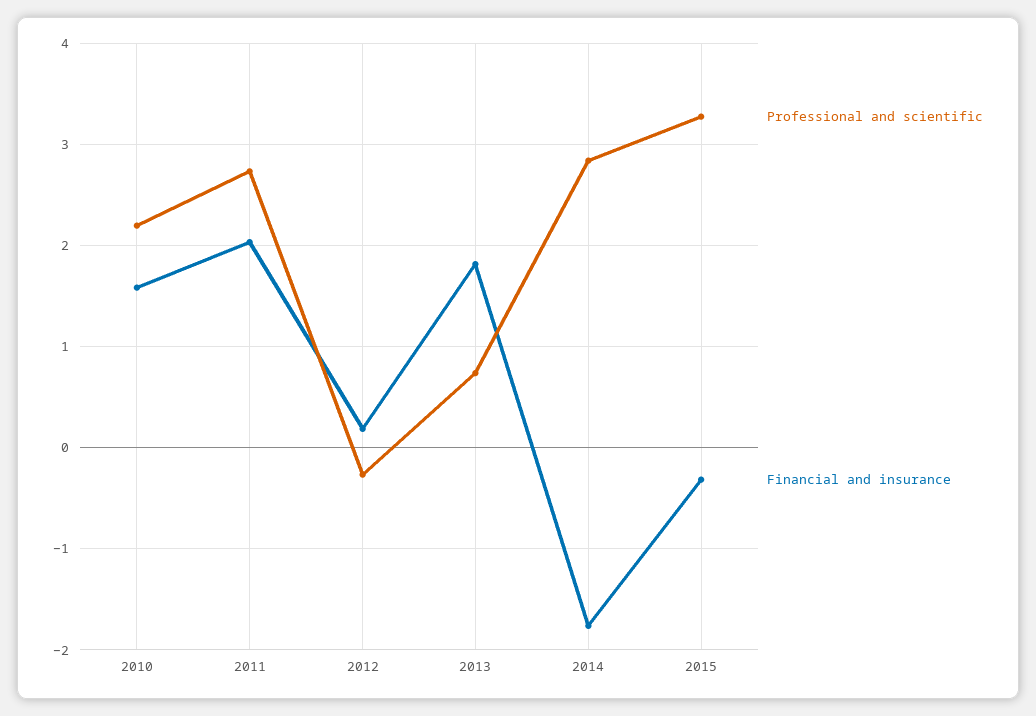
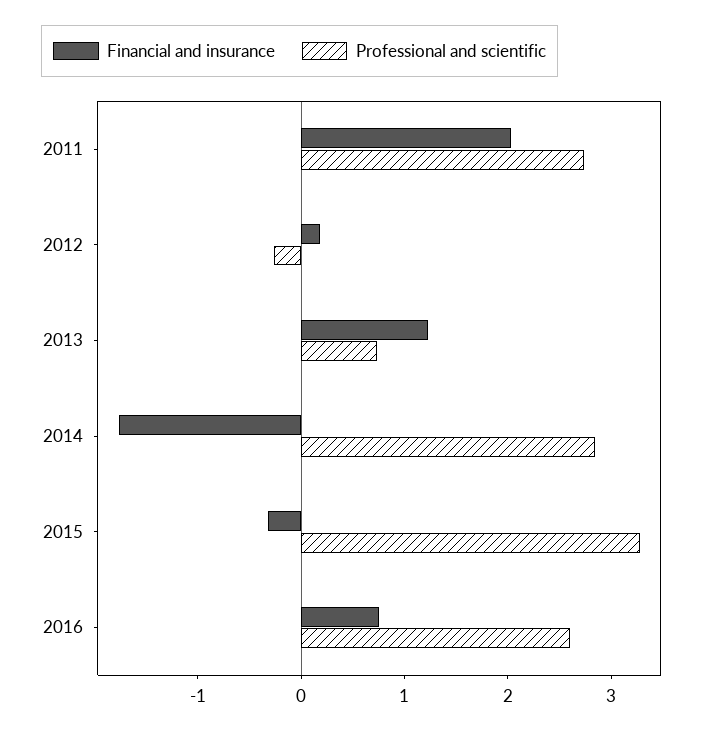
Professional and scientific, 2010: 2.2 -> none
Financial and insurance, 2010: 1.6 -> none
Financial and insurance, 2013: 1.8 -> 1.2
Financial and insurance, 2016: none -> 0.8
Professional and scientific, 2016: none -> 2.6

